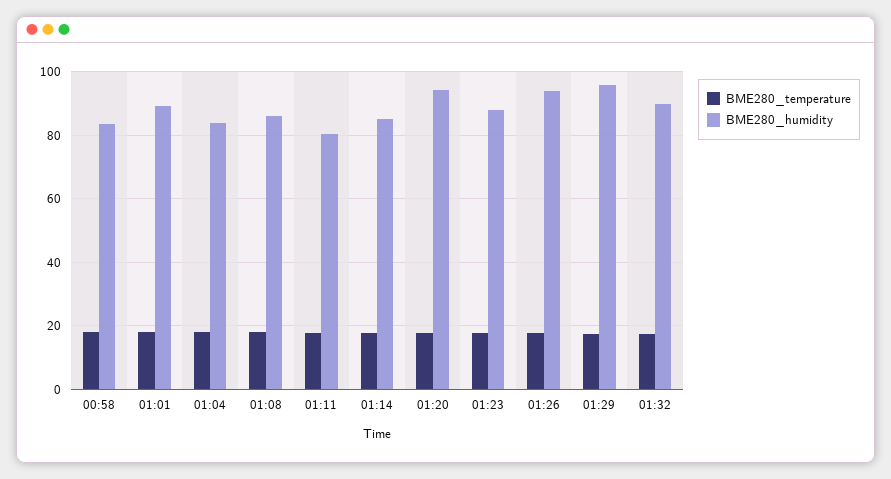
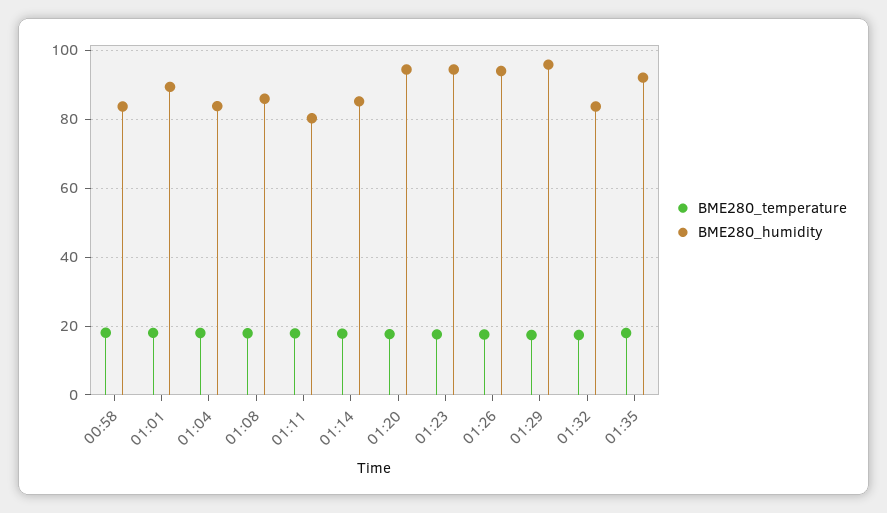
BME280_humidity, 01:23: 88 -> 94
BME280_humidity, 01:32: 90 -> 84
BME280_temperature, 01:35: none -> 18
BME280_humidity, 01:35: none -> 92

